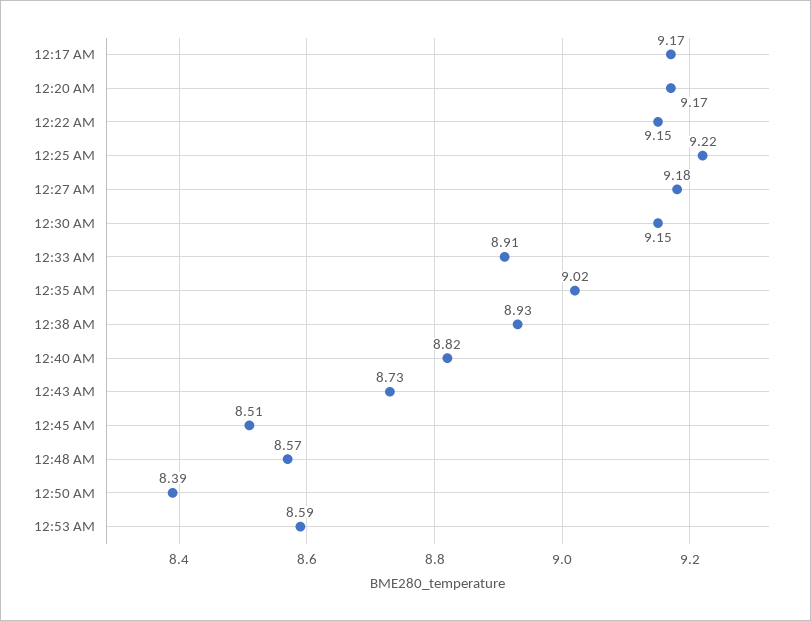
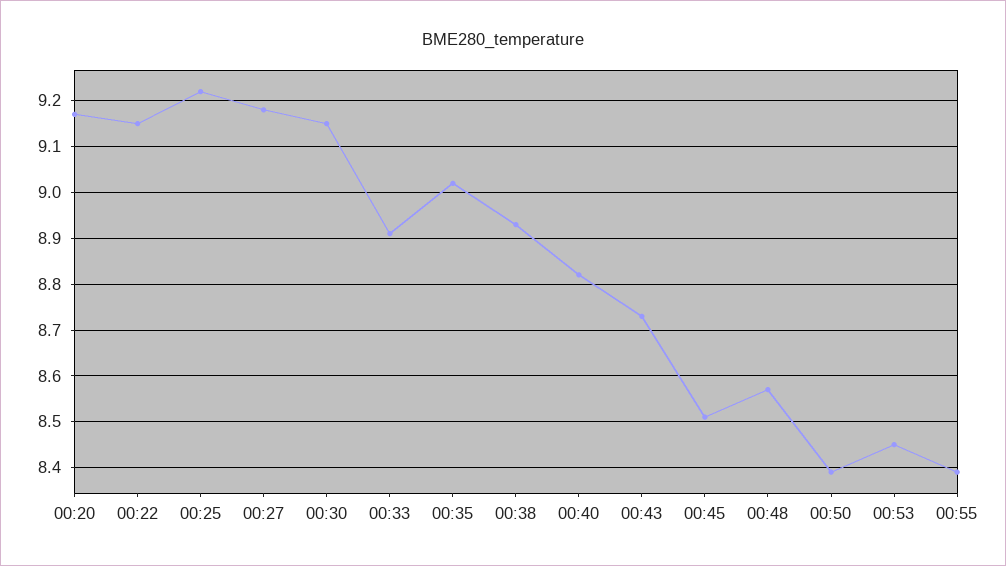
12:17 AM: 9.17 -> none
12:53 AM: 8.59 -> 8.45
00:55: none -> 8.4

